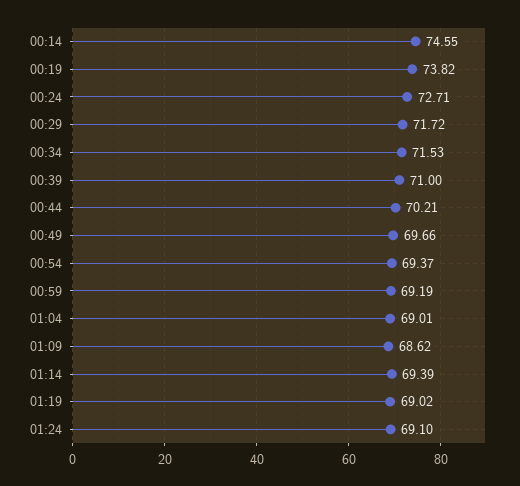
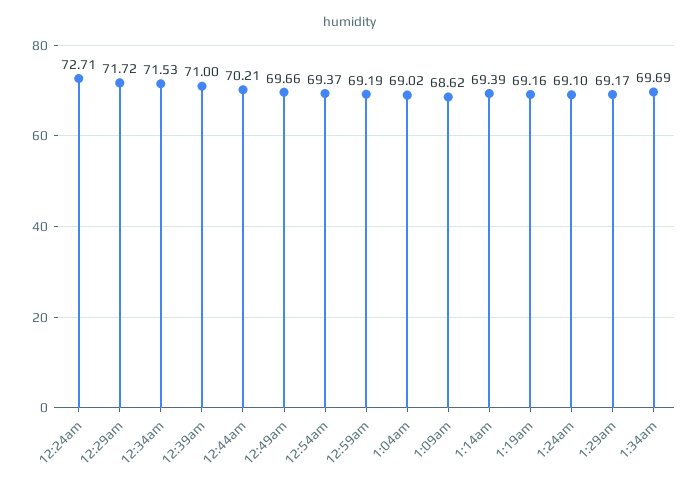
00:14: 74.55 -> none
00:19: 73.82 -> none
01:04: 69.01 -> 69.02
01:19: 69.02 -> 69.16
1:29am: none -> 69.17
1:34am: none -> 69.69

